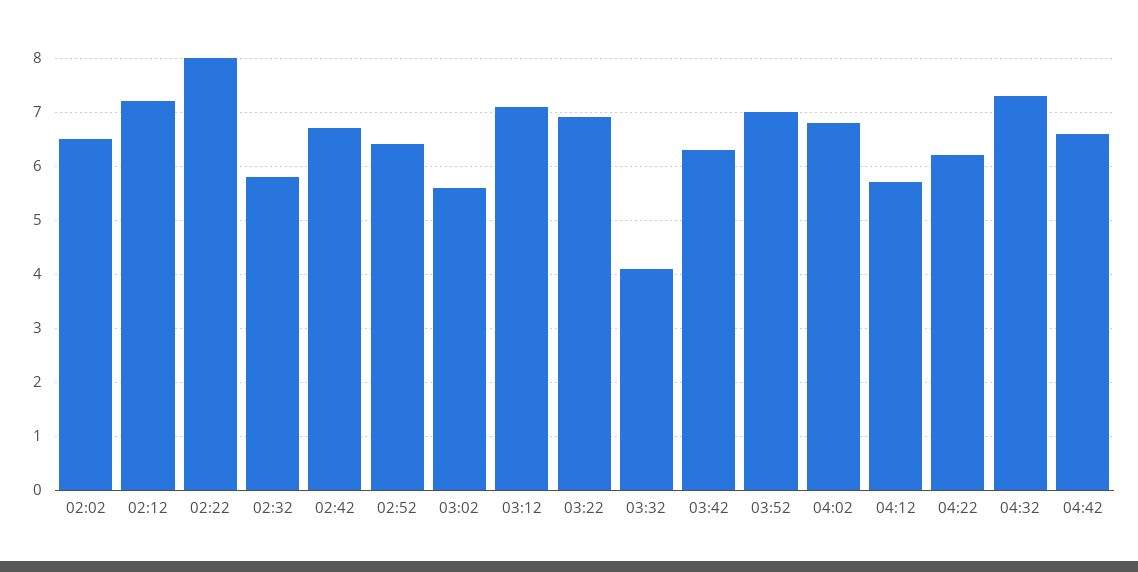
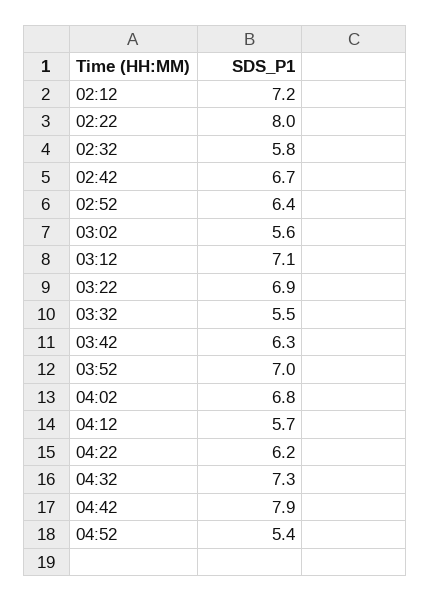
02:02: 6.5 -> none
03:32: 4 -> 5.5
04:42: 6.5 -> 7.9
04:52: none -> 5.4

